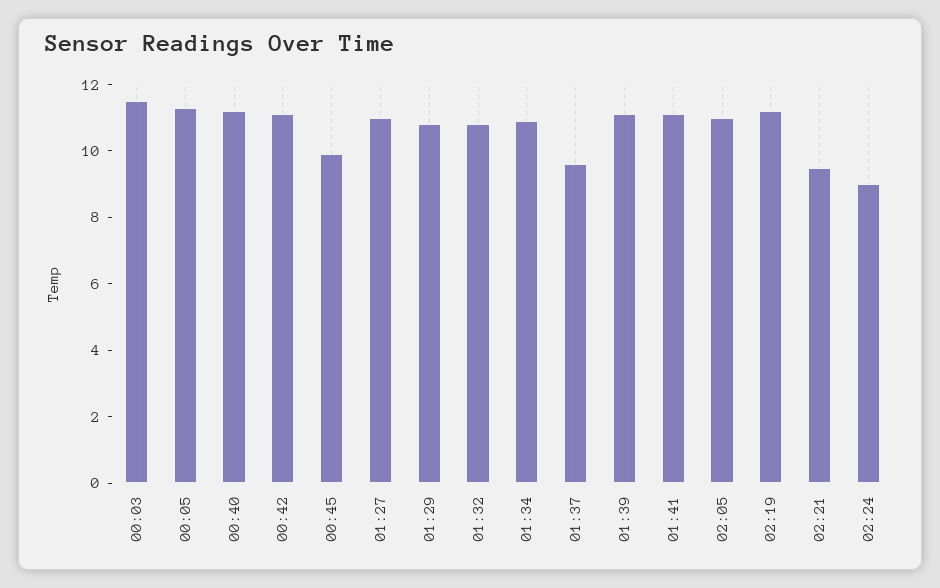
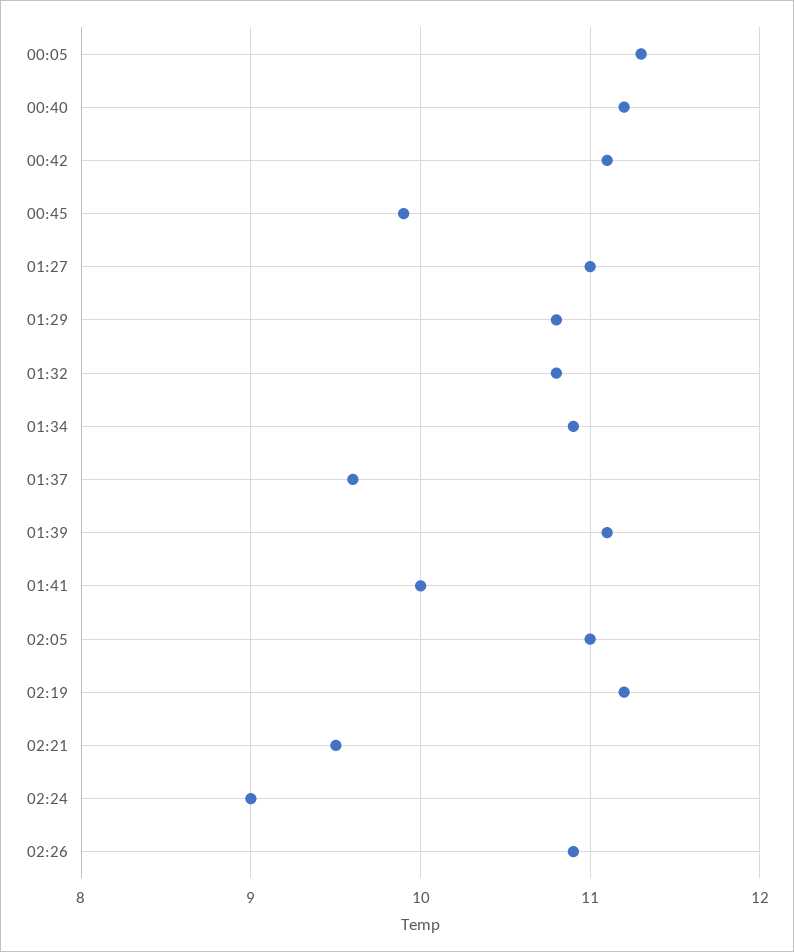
00:03: 11.5 -> none
01:41: 11 -> 10
02:26: none -> 10.9

